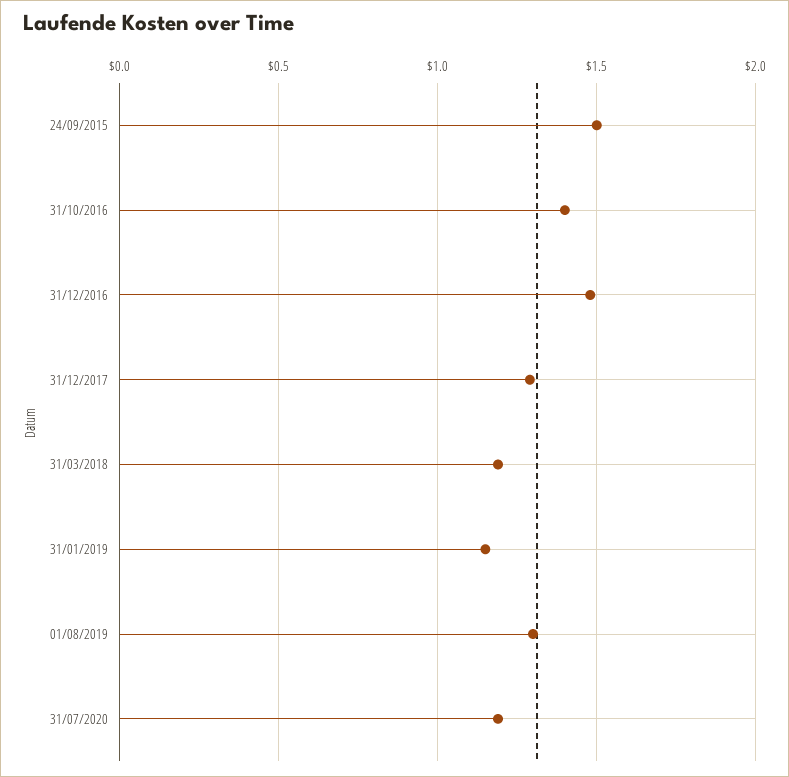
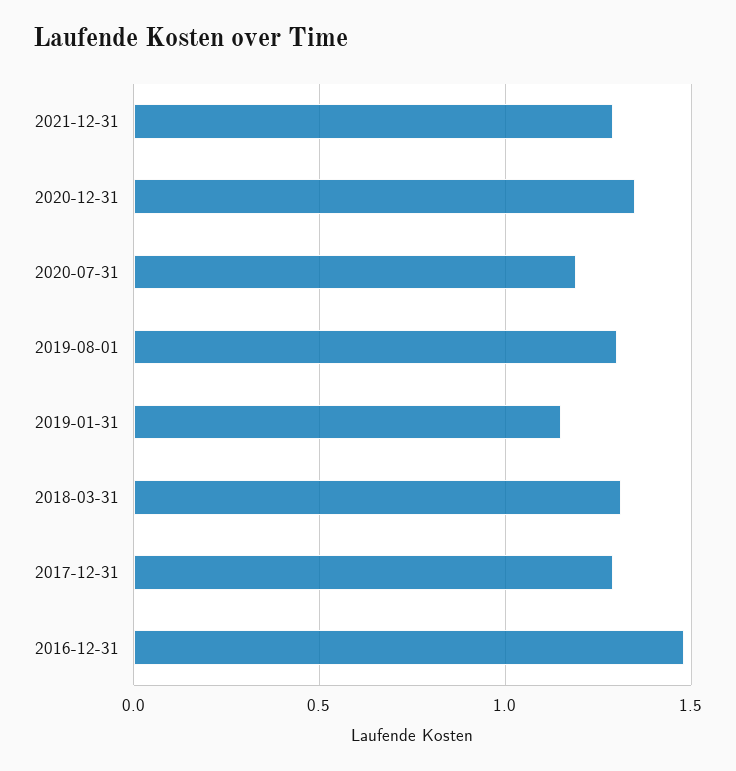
24/09/2015: 1.5 -> none
31/10/2016: 1.4 -> none
31/03/2018: 1.2 -> 1.3
2021-12-31: none -> 1.3
2020-12-31: none -> 1.35

